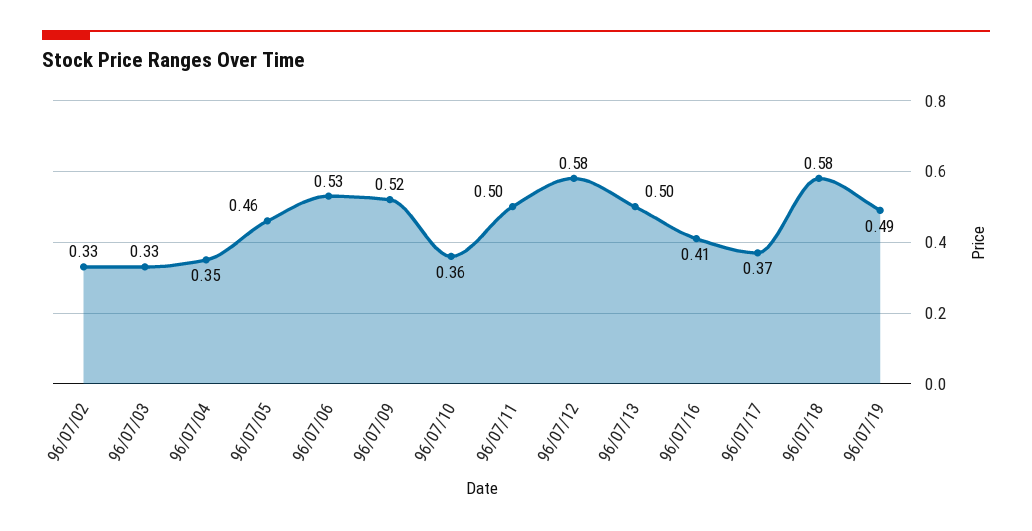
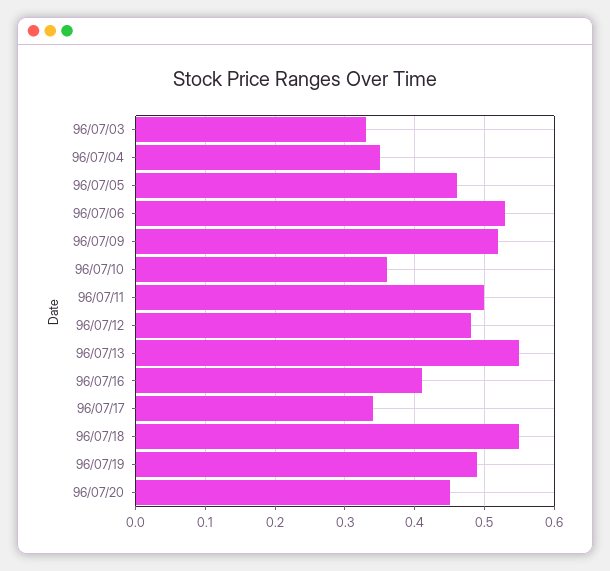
96/07/02: 0.33 -> none
96/07/12: 0.58 -> 0.48
96/07/13: 0.5 -> 0.55
96/07/17: 0.37 -> 0.34
96/07/18: 0.58 -> 0.55
96/07/20: none -> 0.45

